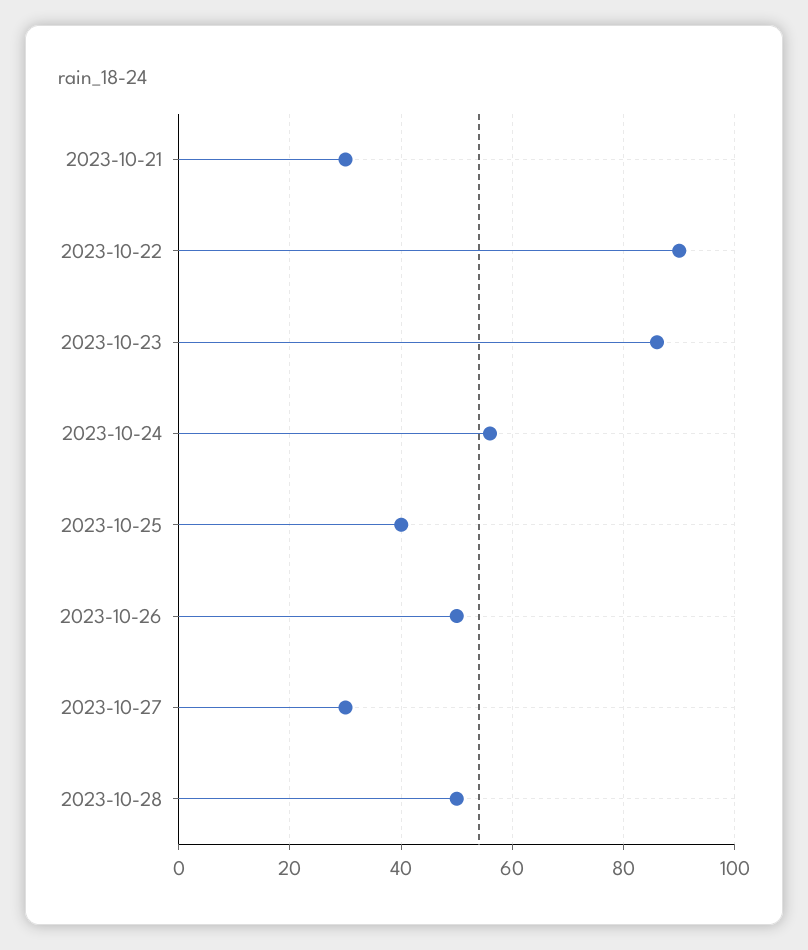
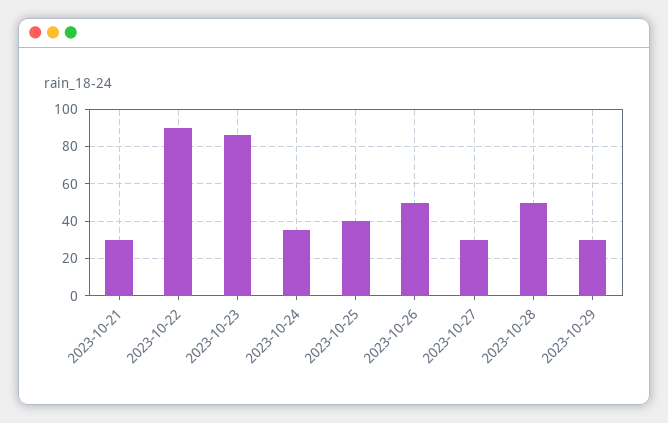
2023-10-24: 55 -> 35
2023-10-29: none -> 30

